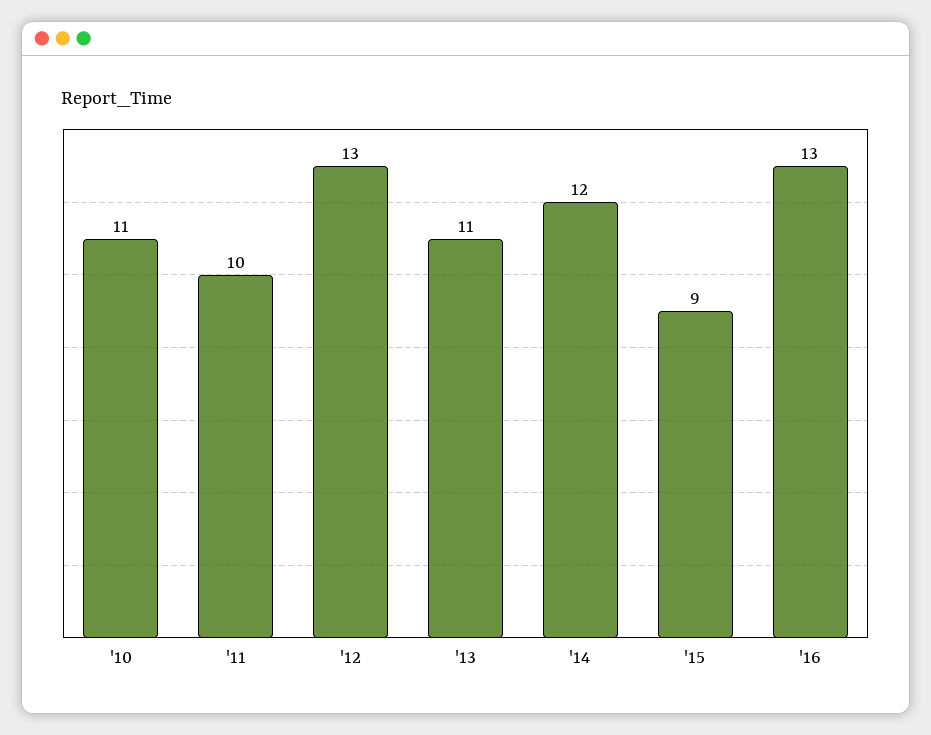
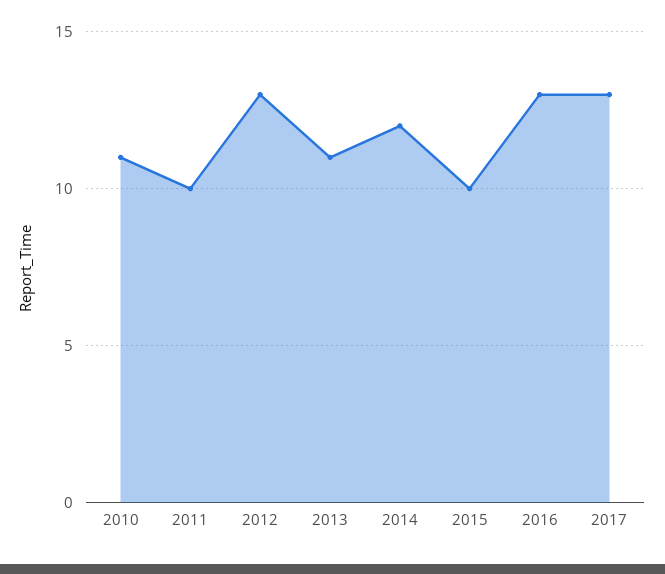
'15: 9 -> 10
2017: none -> 13

